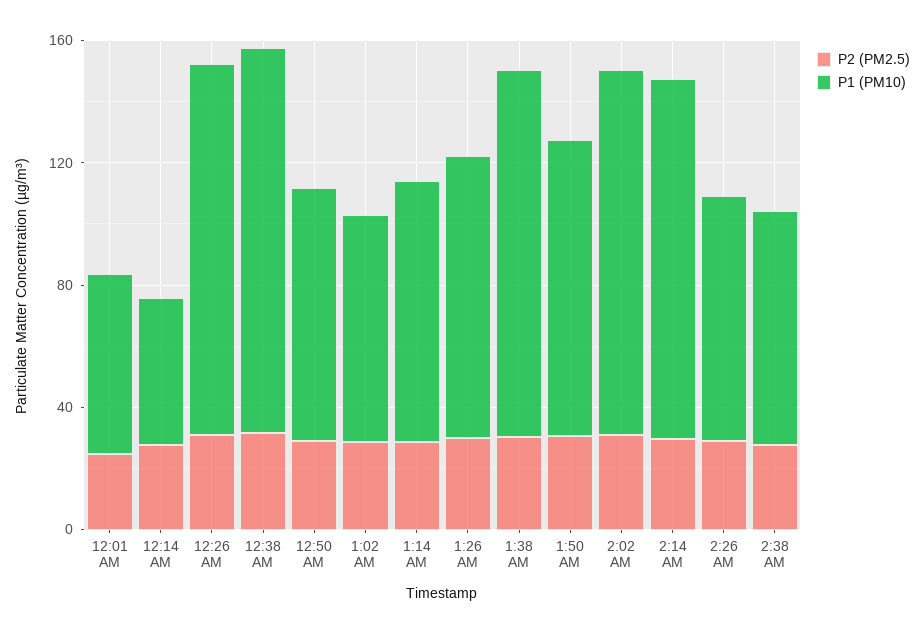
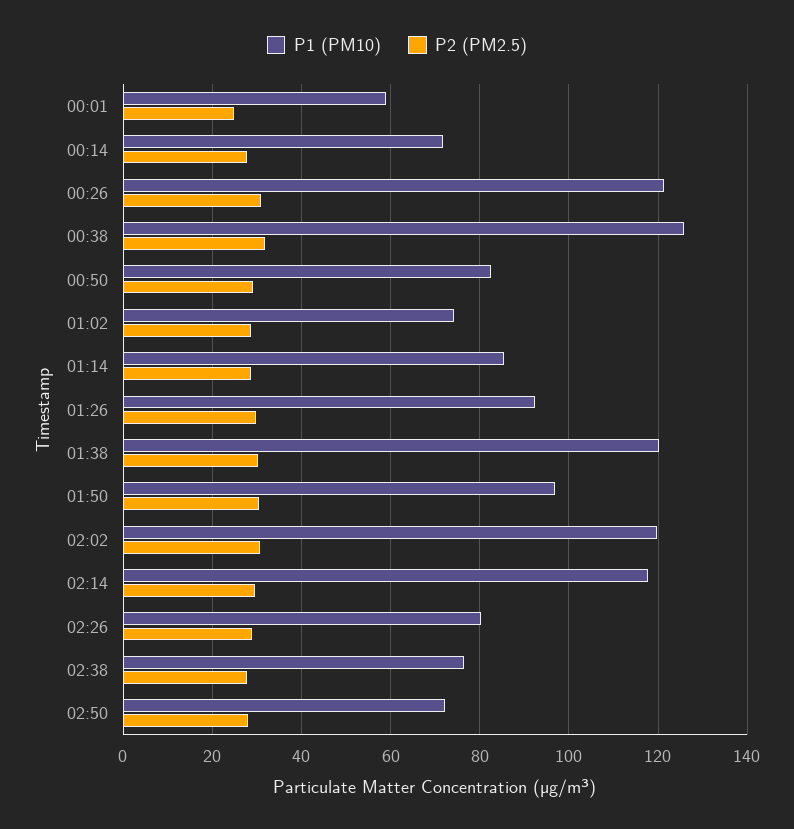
P1 (PM10), 12:14 AM: 50 -> 72
P1 (PM10), 02:50: none -> 72
P2 (PM2.5), 02:50: none -> 28

